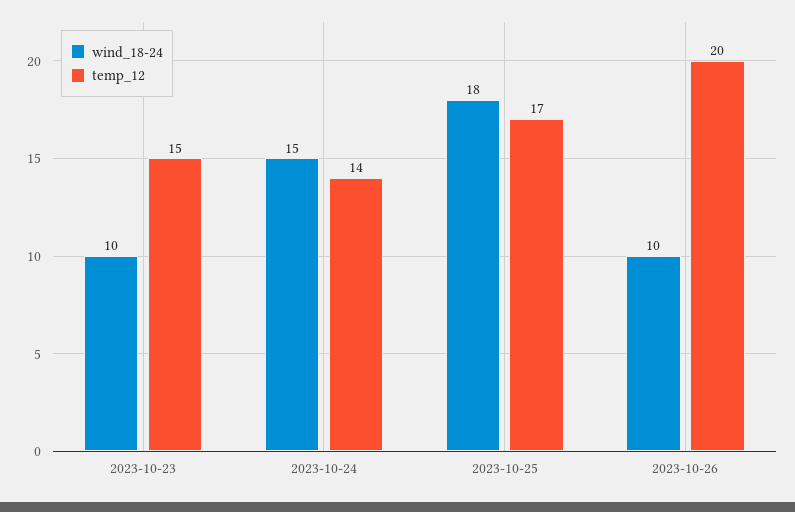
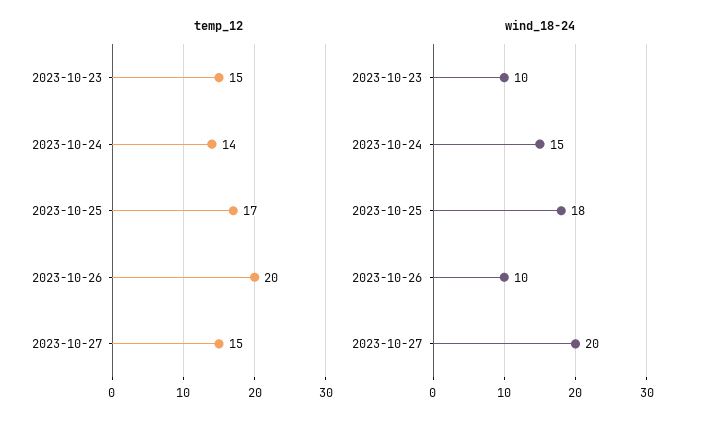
temp_12, 2023-10-27: none -> 15
wind_18-24, 2023-10-27: none -> 20

